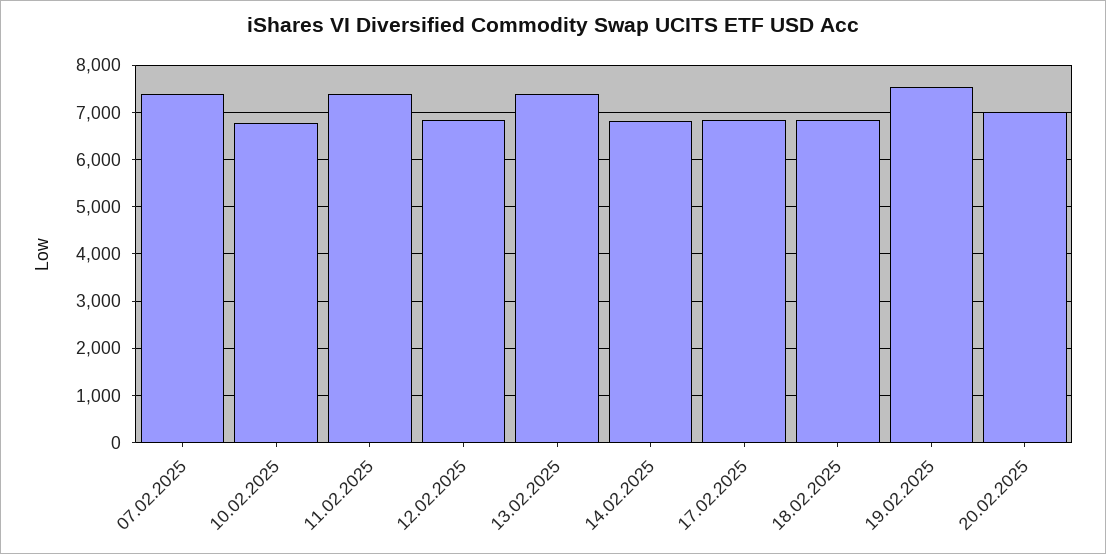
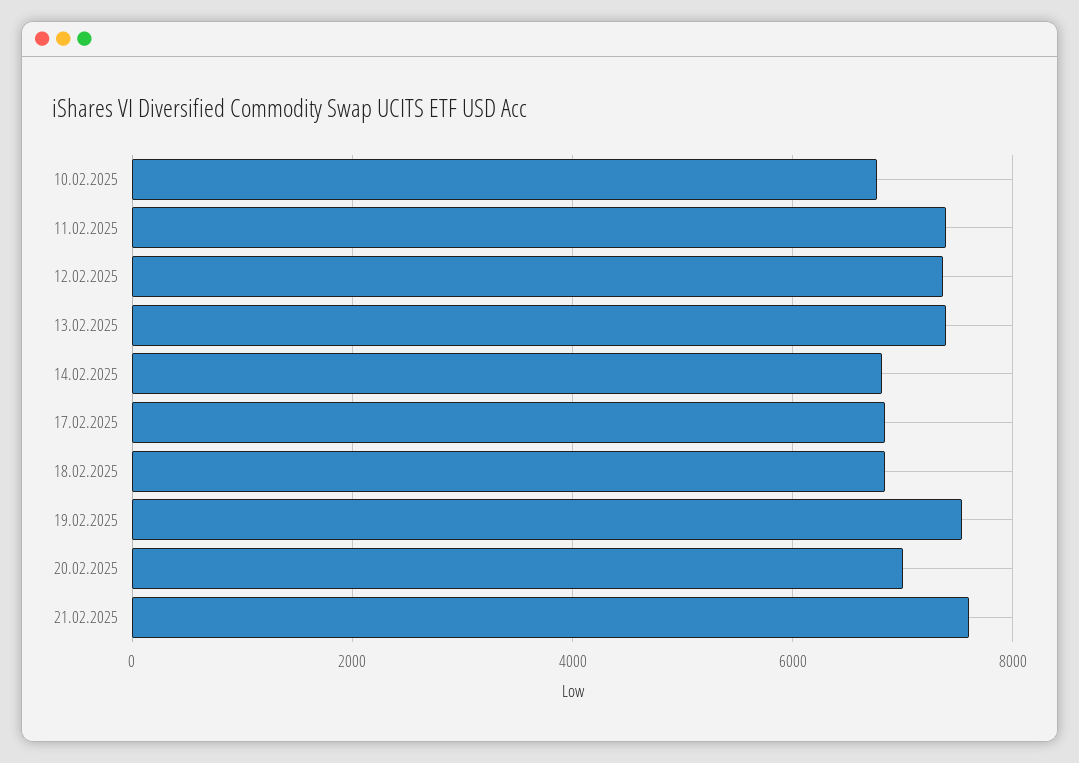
07.02.2025: 7400 -> none
12.02.2025: 6800 -> 7400
21.02.2025: none -> 7600

